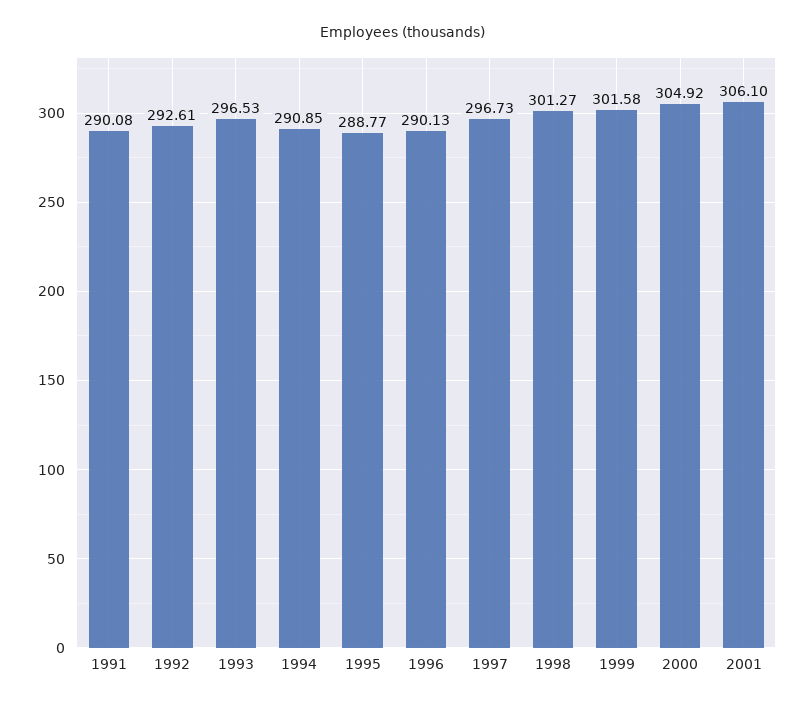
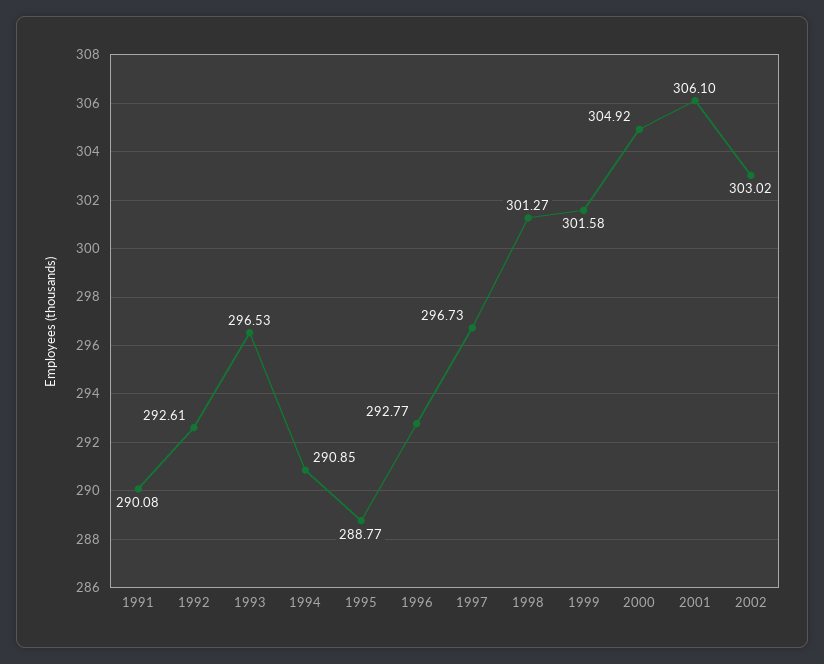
1996: 290.13 -> 292.77
2002: none -> 303.02

